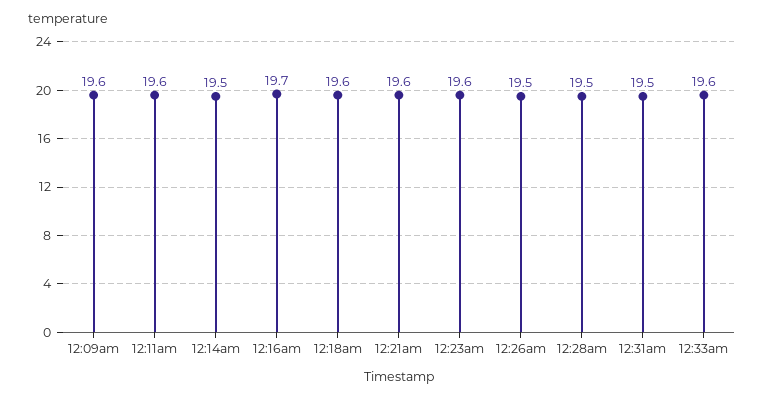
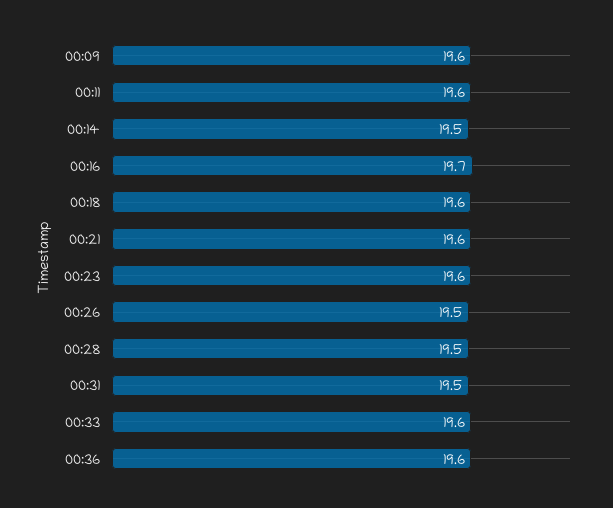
00:36: none -> 19.6

